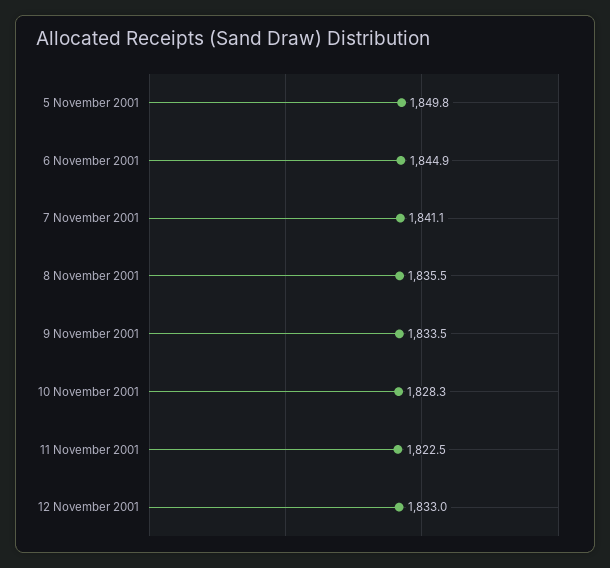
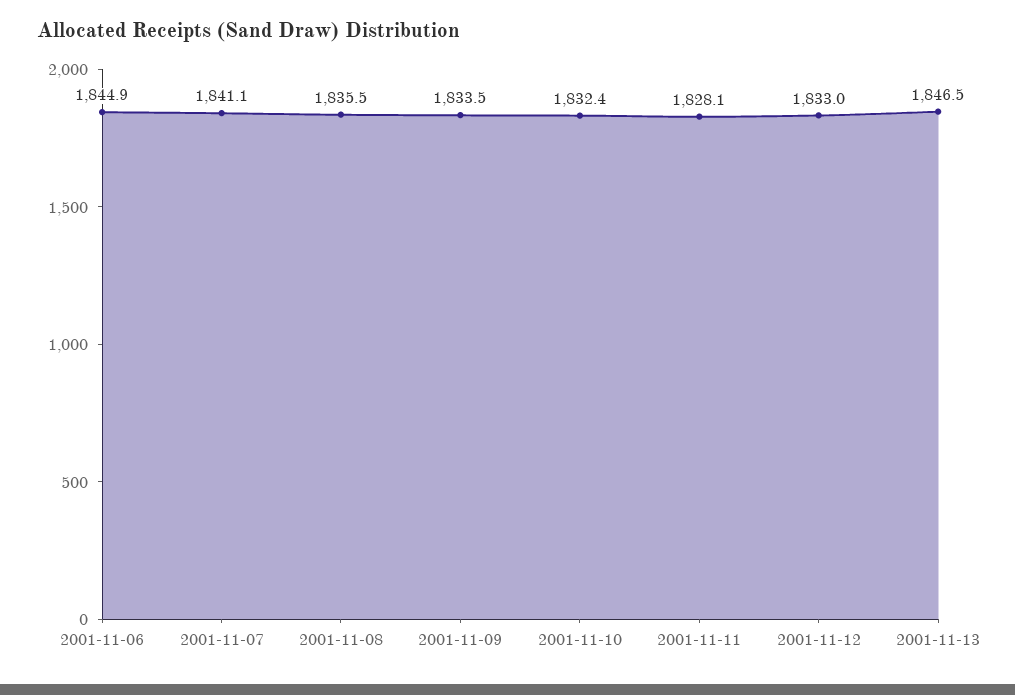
5 November 2001: 1849.8 -> none
10 November 2001: 1828.3 -> 1832.4
11 November 2001: 1822.5 -> 1828.1
2001-11-13: none -> 1846.5

